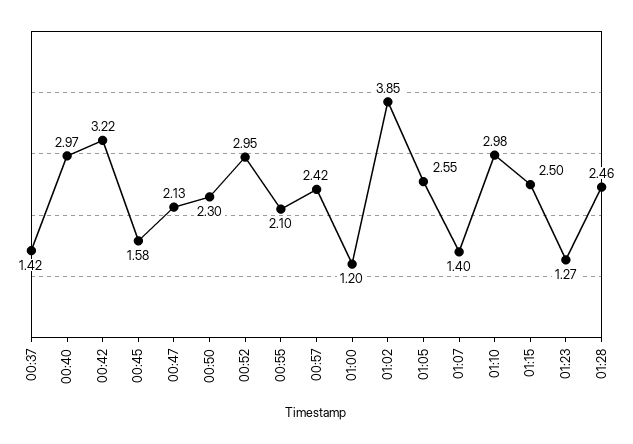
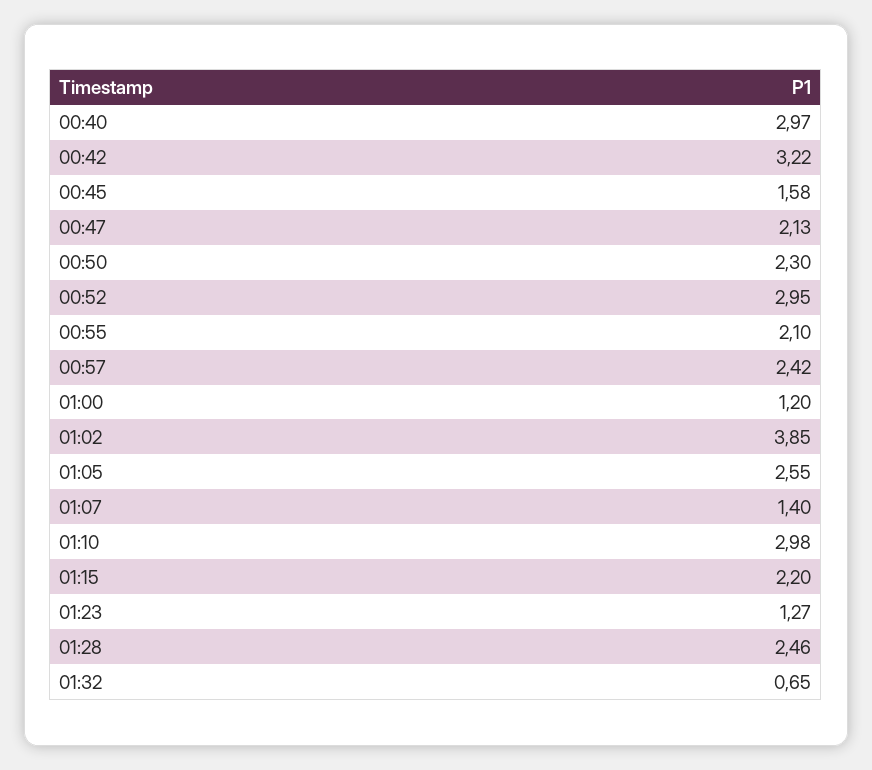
00:37: 1.42 -> none
01:15: 2.5 -> 2.2
01:32: none -> 0.65

